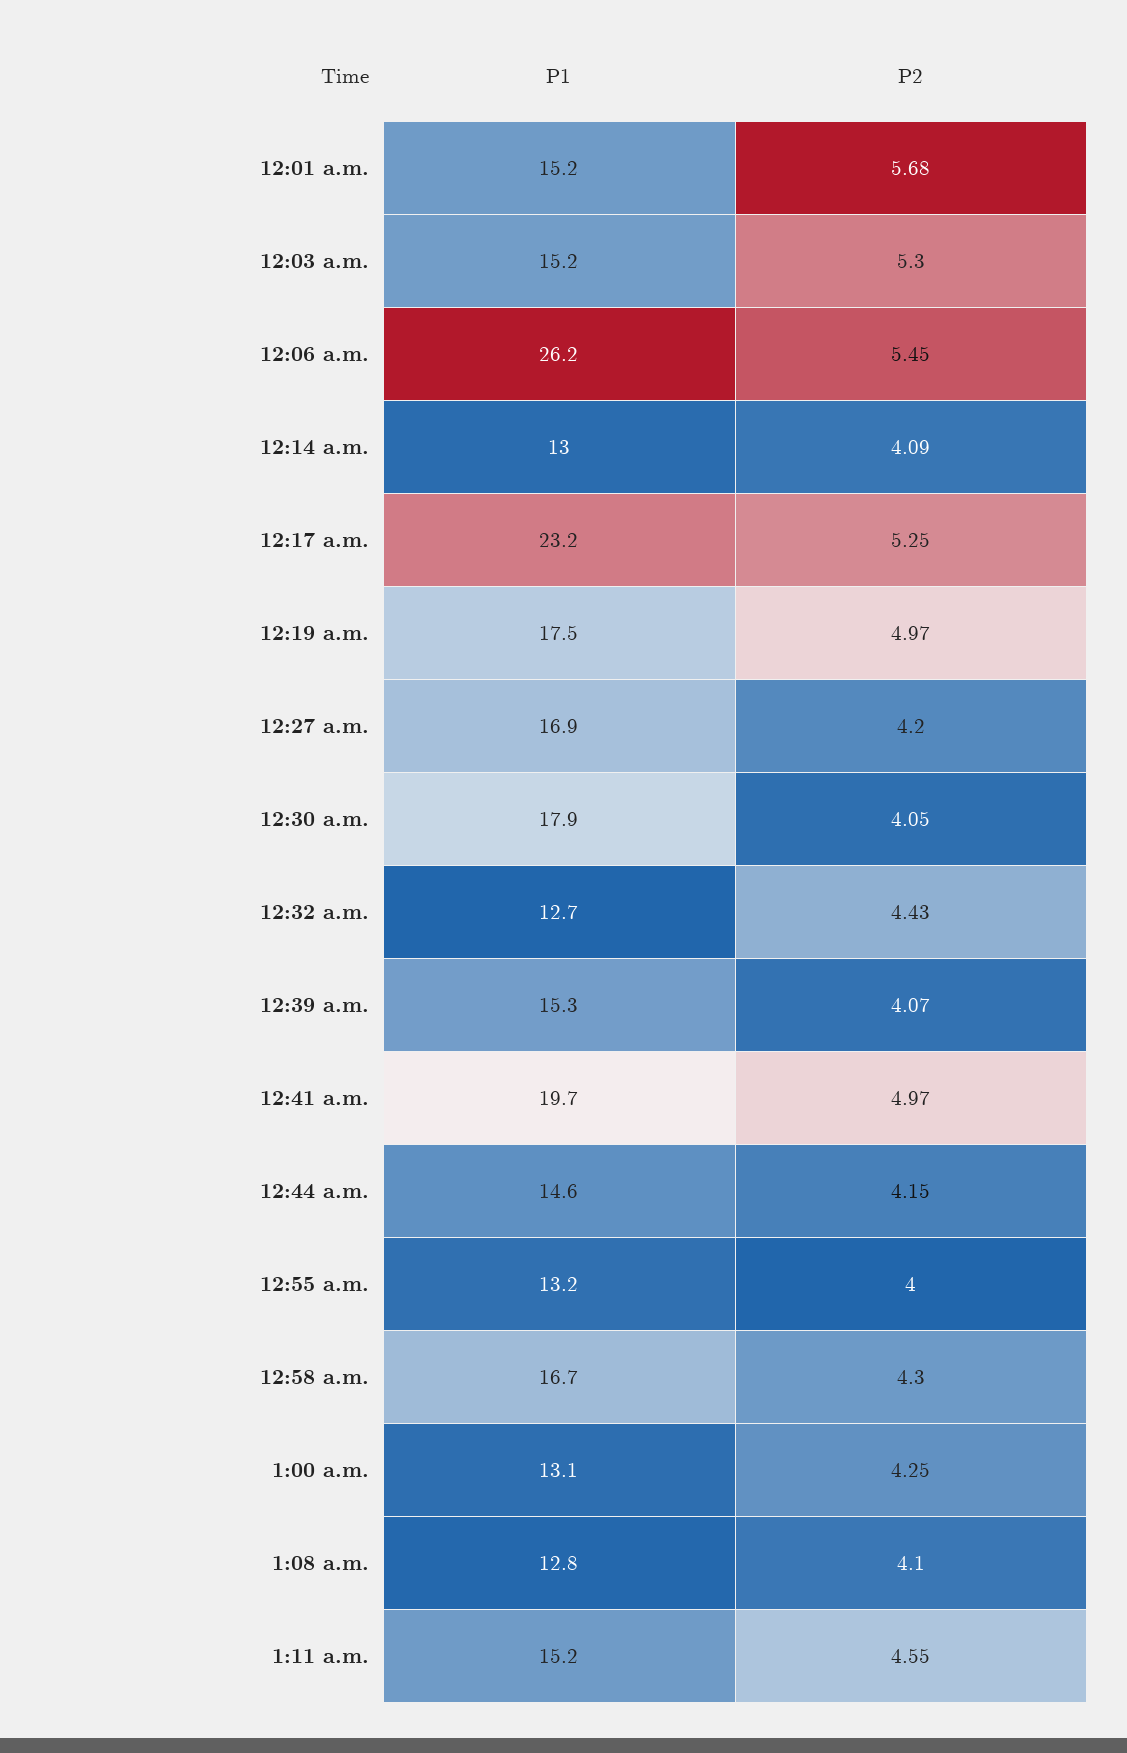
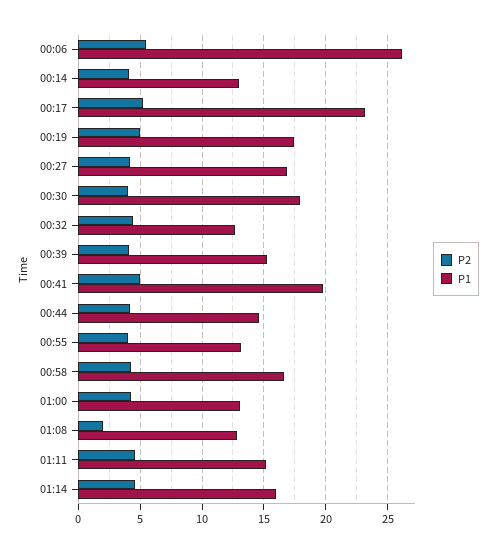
P1, 12:01 a.m.: 15.2 -> none
P2, 12:01 a.m.: 5.68 -> none
P1, 12:03 a.m.: 15.2 -> none
P2, 12:03 a.m.: 5.3 -> none
P2, 1:08 a.m.: 4.1 -> 2
P2, 01:14: none -> 4.5
P1, 01:14: none -> 16

